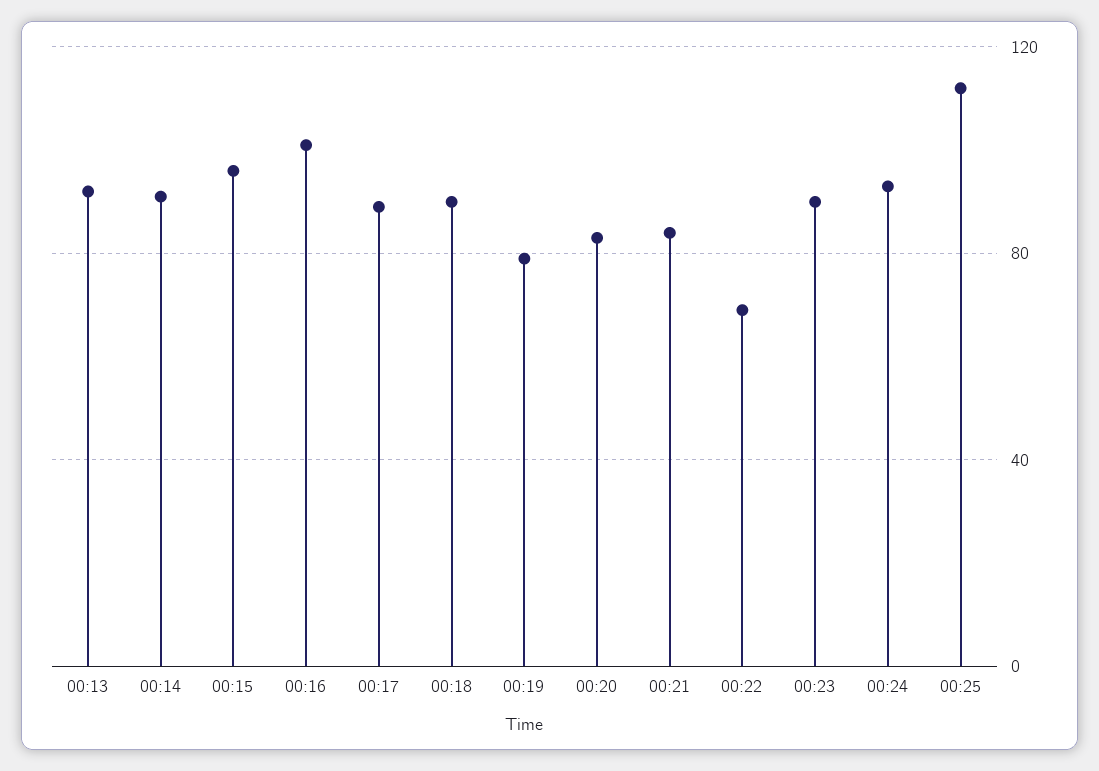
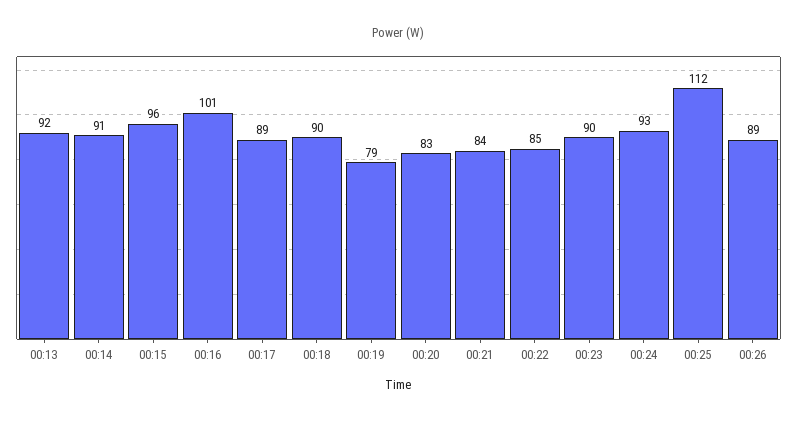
00:22: 70 -> 85
00:26: none -> 89

